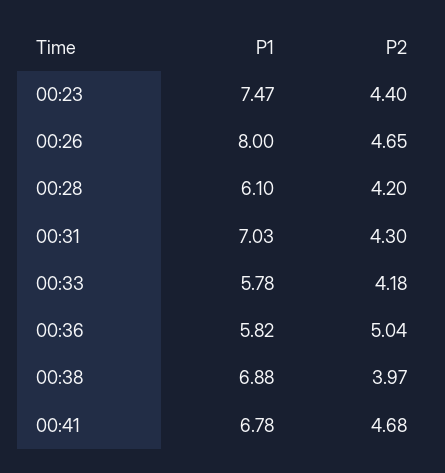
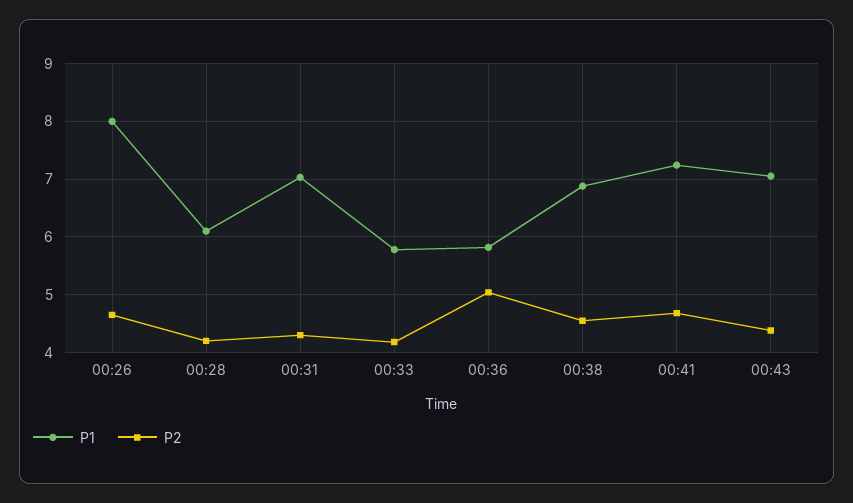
P1, 00:23: 7.47 -> none
P2, 00:23: 4.4 -> none
P2, 00:38: 3.97 -> 4.6
P1, 00:41: 6.78 -> 7.2
P1, 00:43: none -> 7
P2, 00:43: none -> 4.4

